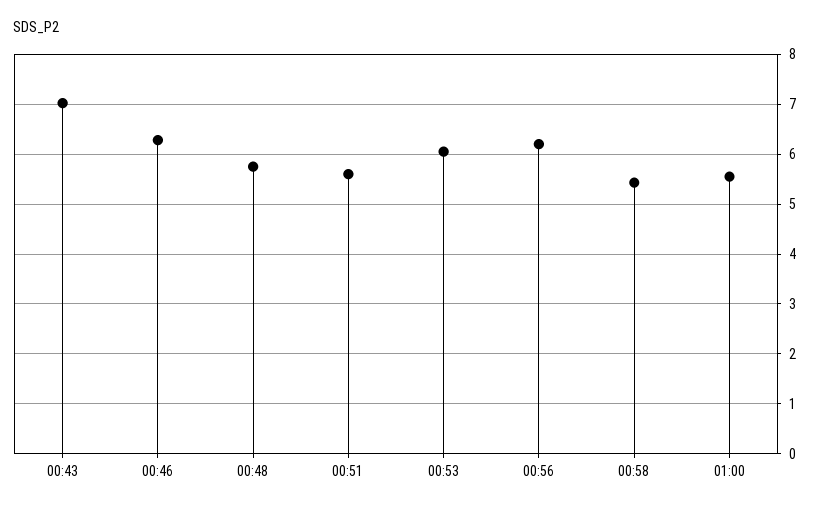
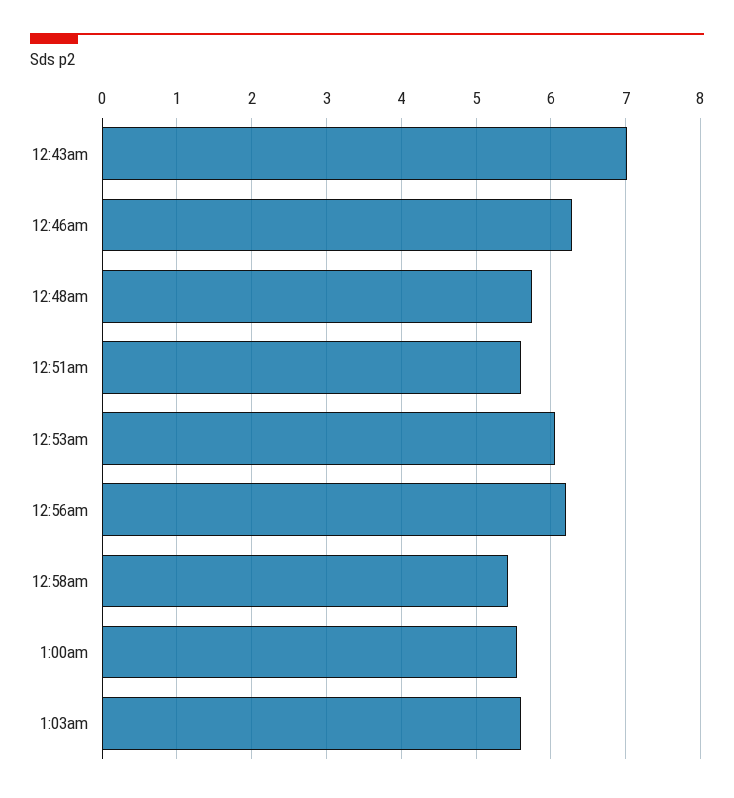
1:03am: none -> 5.6

